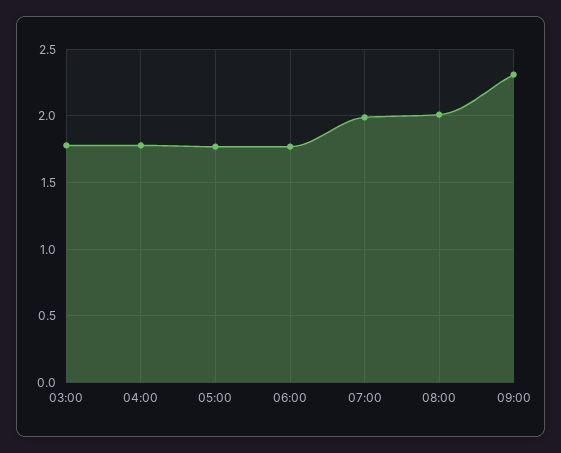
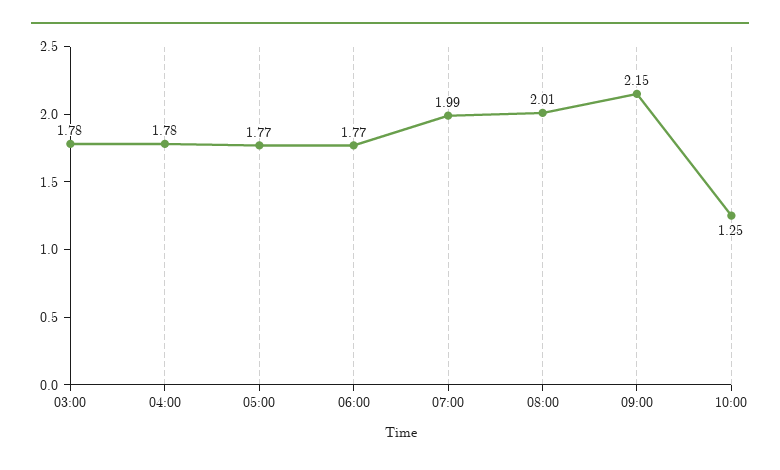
09:00: 2.3 -> 2.15
10:00: none -> 1.25

